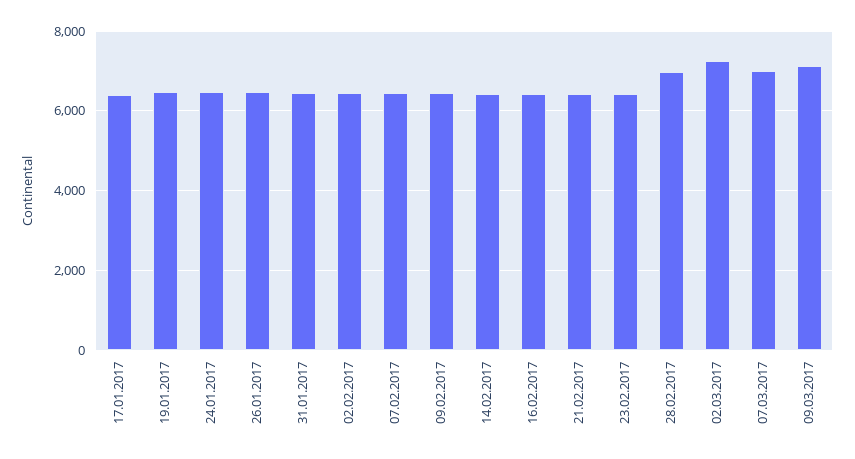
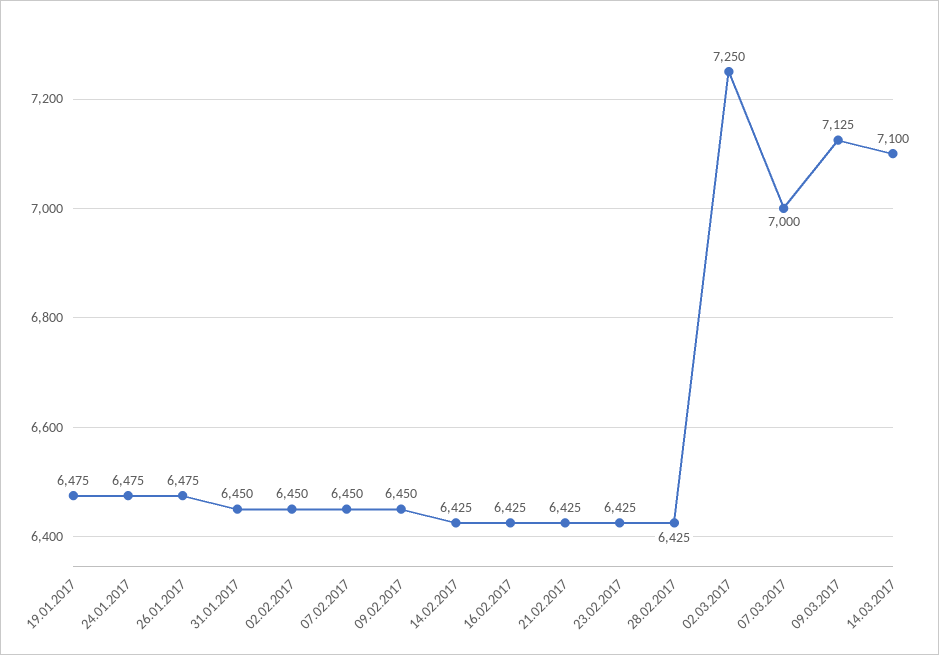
17.01.2017: 6400 -> none
28.02.2017: 7000 -> 6425
14.03.2017: none -> 7100

